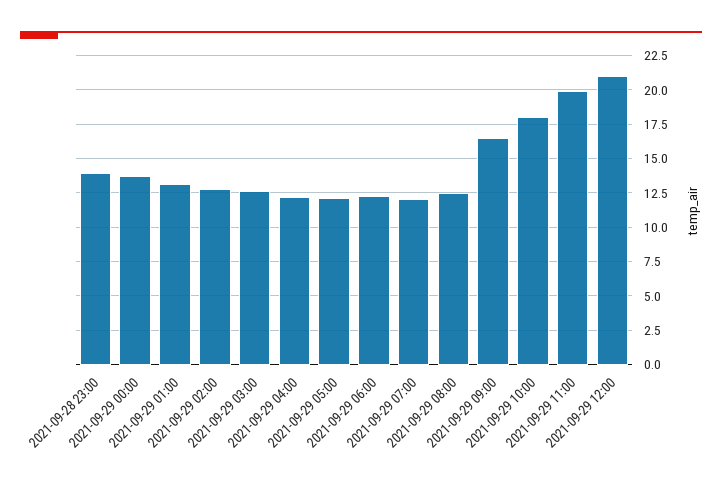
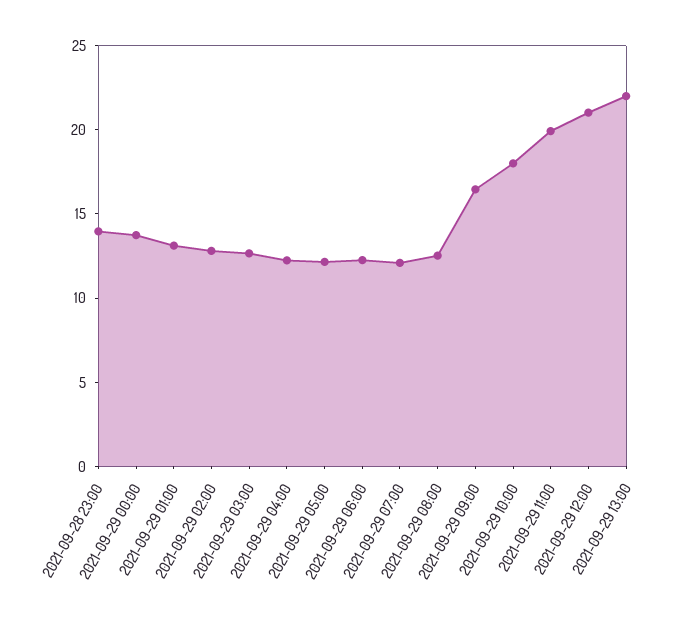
2021-09-29 13:00: none -> 22

